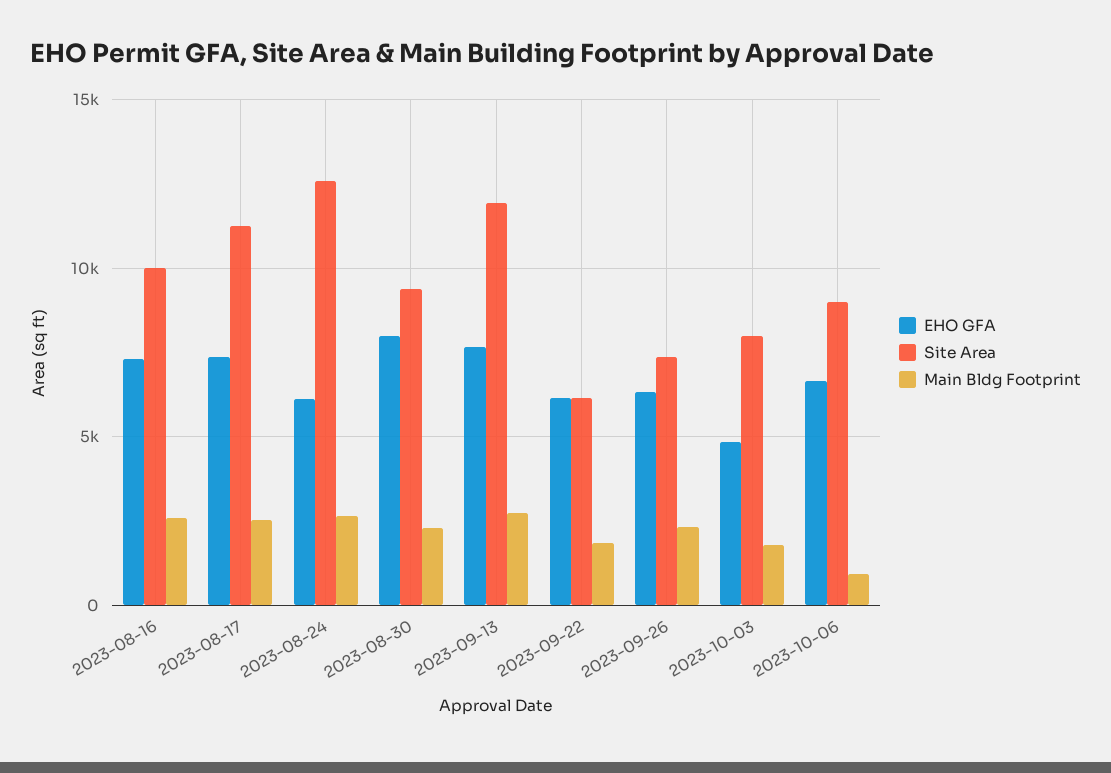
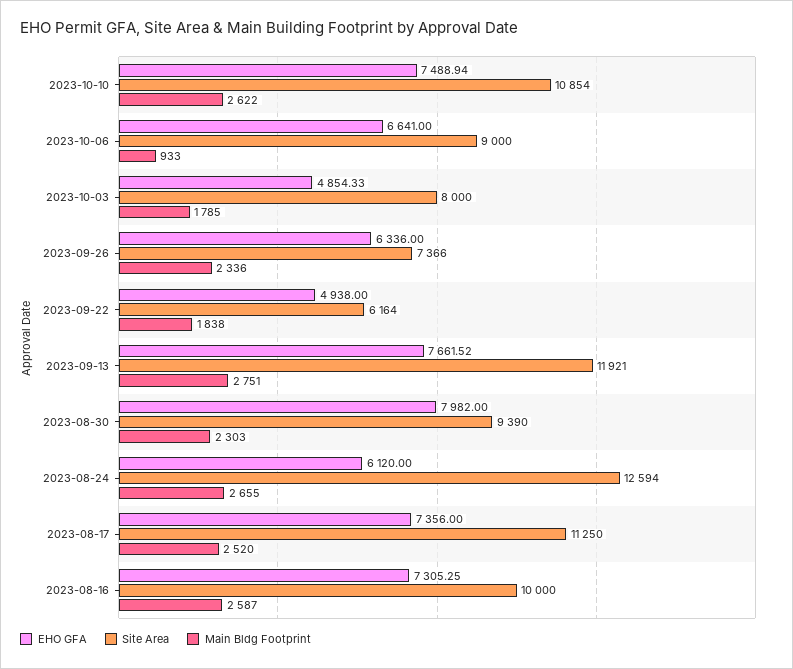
EHO GFA, 2023-09-22: 6000 -> 4938
EHO GFA, 2023-10-10: none -> 7488.94
Site Area, 2023-10-10: none -> 10854
Main Bldg Footprint, 2023-10-10: none -> 2622

